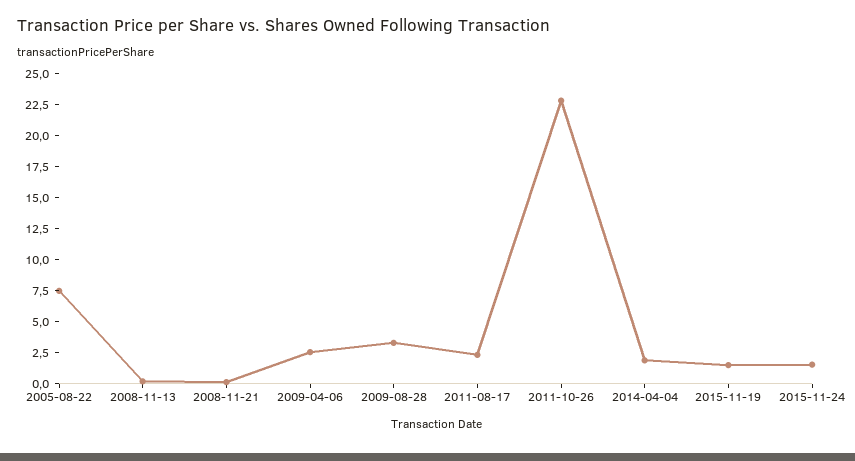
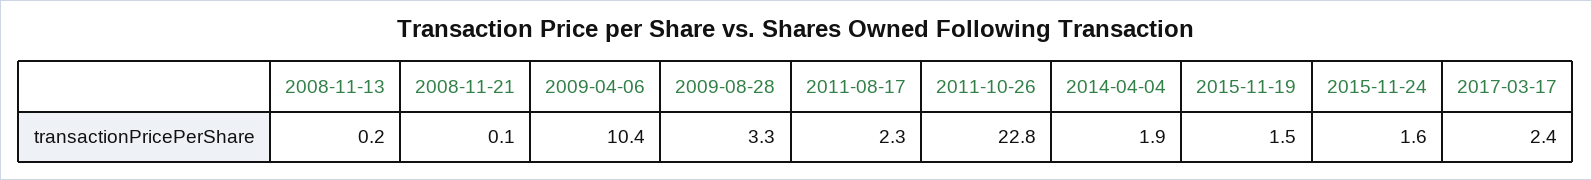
2005-08-22: 7.5 -> none
2009-04-06: 2.5 -> 10.4
2017-03-17: none -> 2.4

